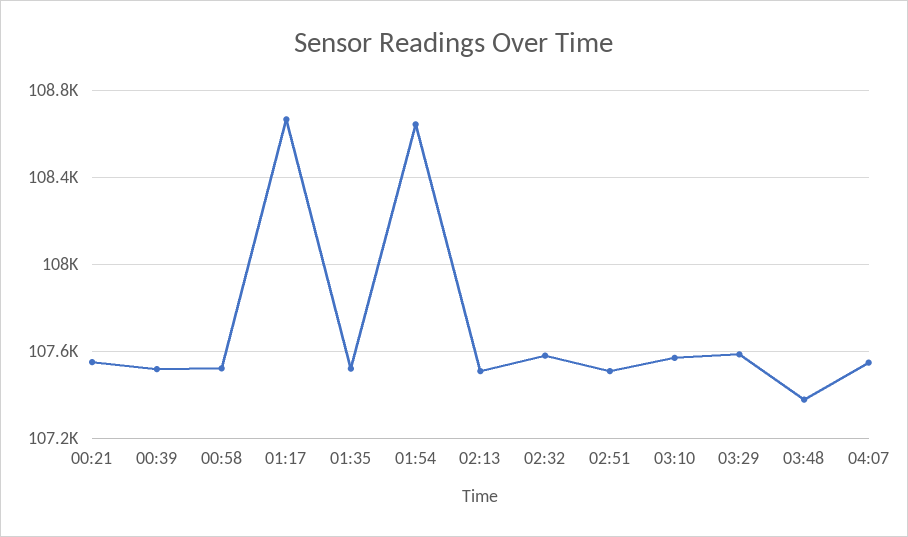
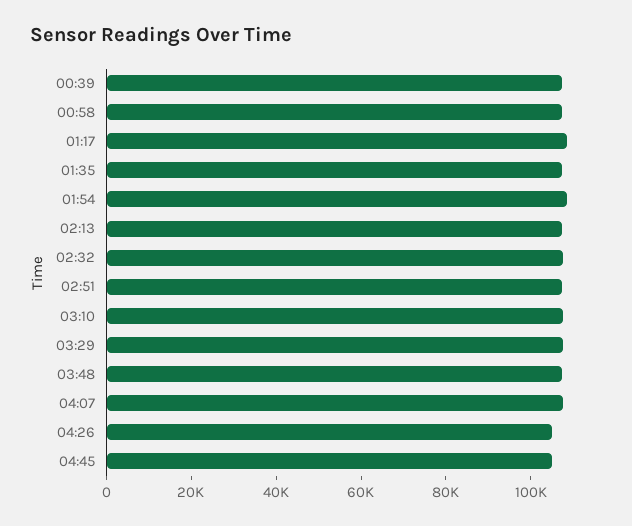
00:21: 107550 -> none
04:26: none -> 105000
04:45: none -> 105000

